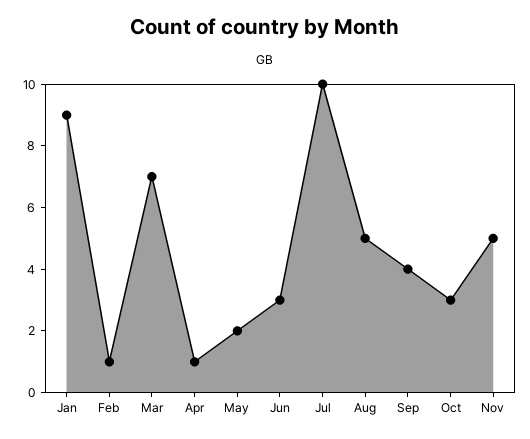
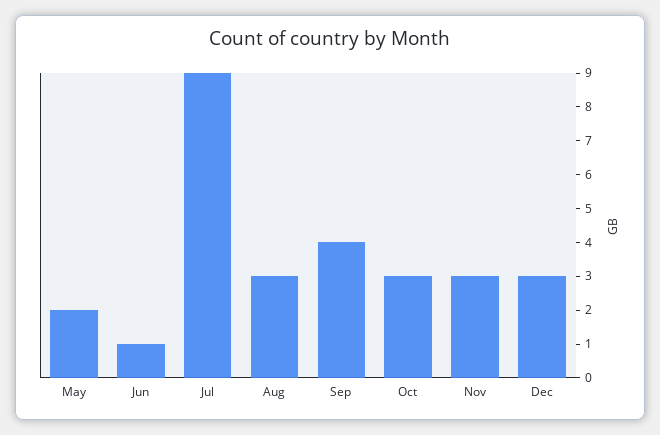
Jan: 9 -> none
Feb: 1 -> none
Mar: 7 -> none
Apr: 1 -> none
Jun: 3 -> 1
Jul: 10 -> 9
Aug: 5 -> 3
Nov: 5 -> 3
Dec: none -> 3

